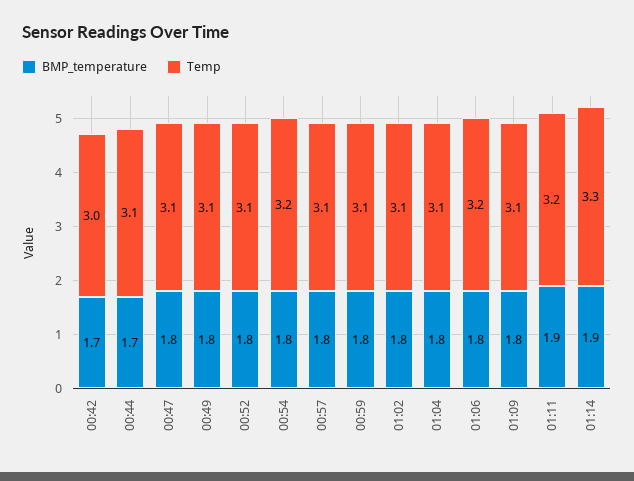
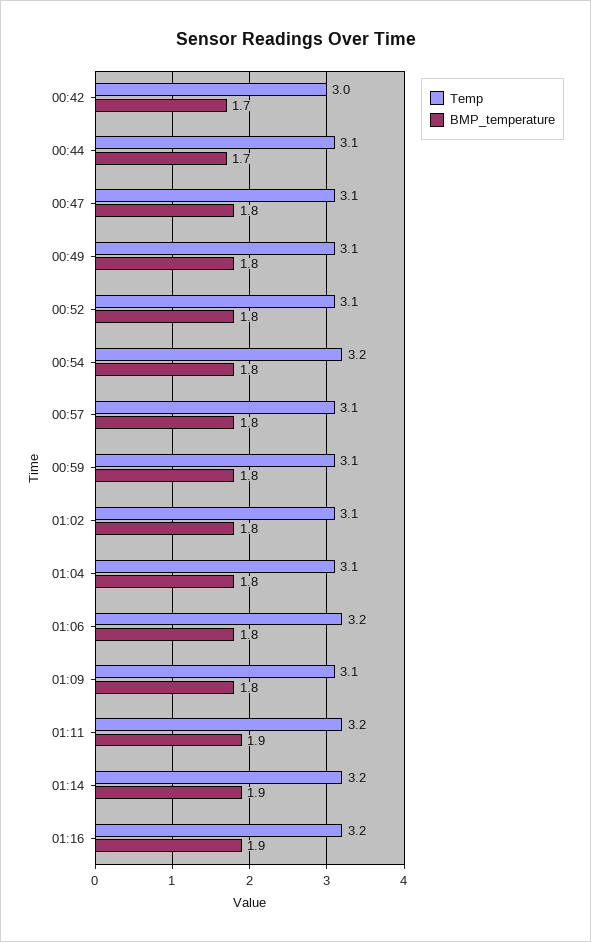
Temp, 01:14: 3.3 -> 3.2
Temp, 01:16: none -> 3.2
BMP_temperature, 01:16: none -> 1.9

